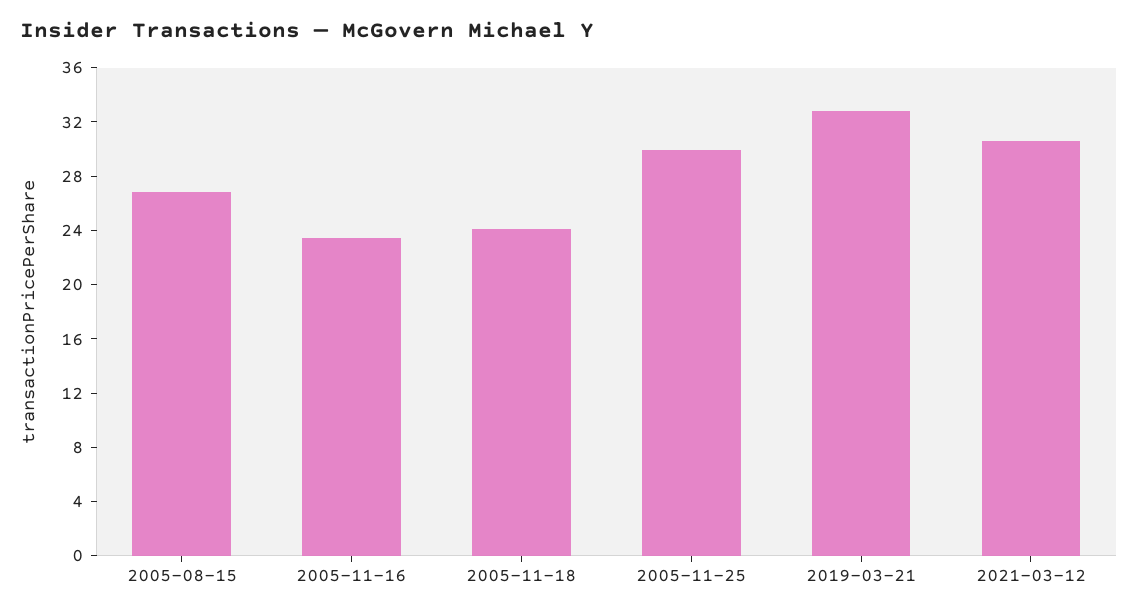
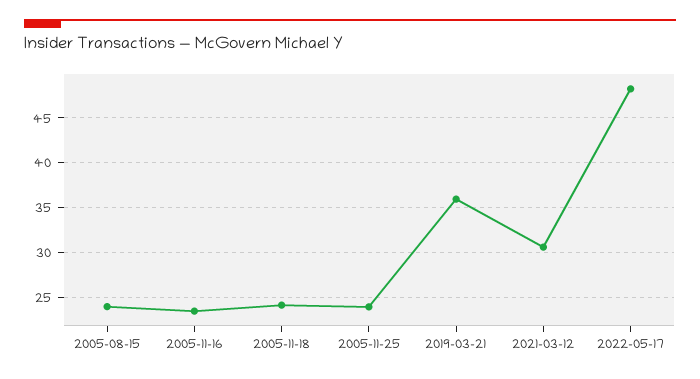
2005-08-15: 27 -> 24
2005-11-25: 30 -> 24
2019-03-21: 33 -> 36
2022-05-17: none -> 48

